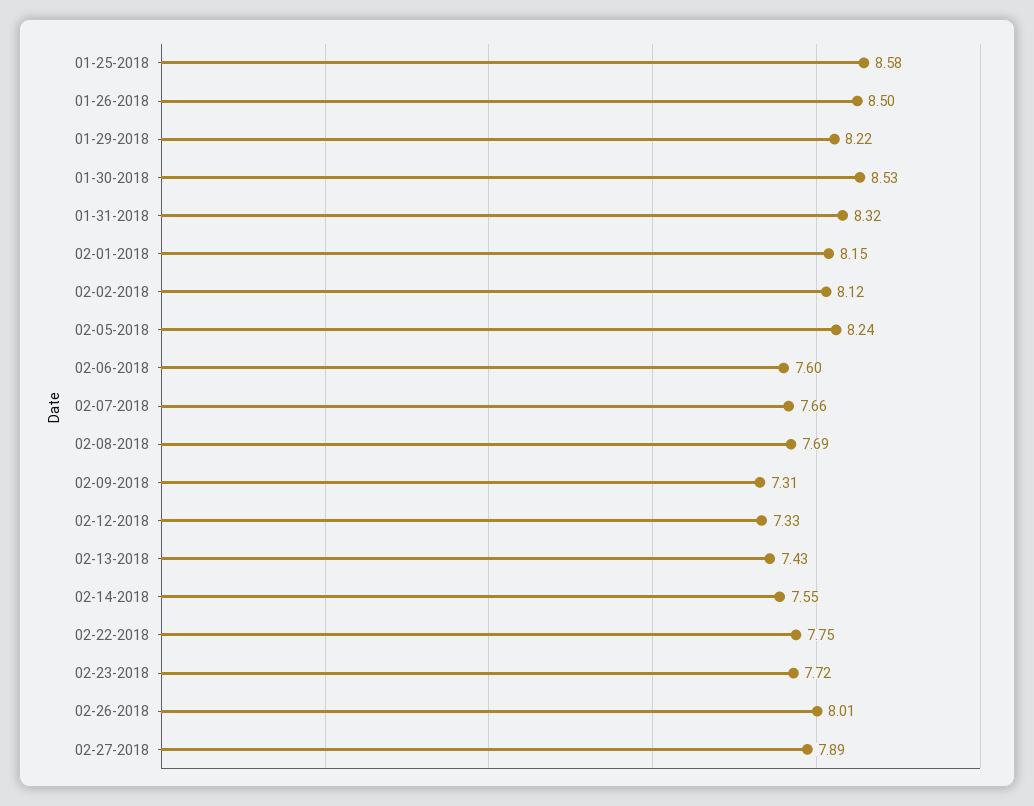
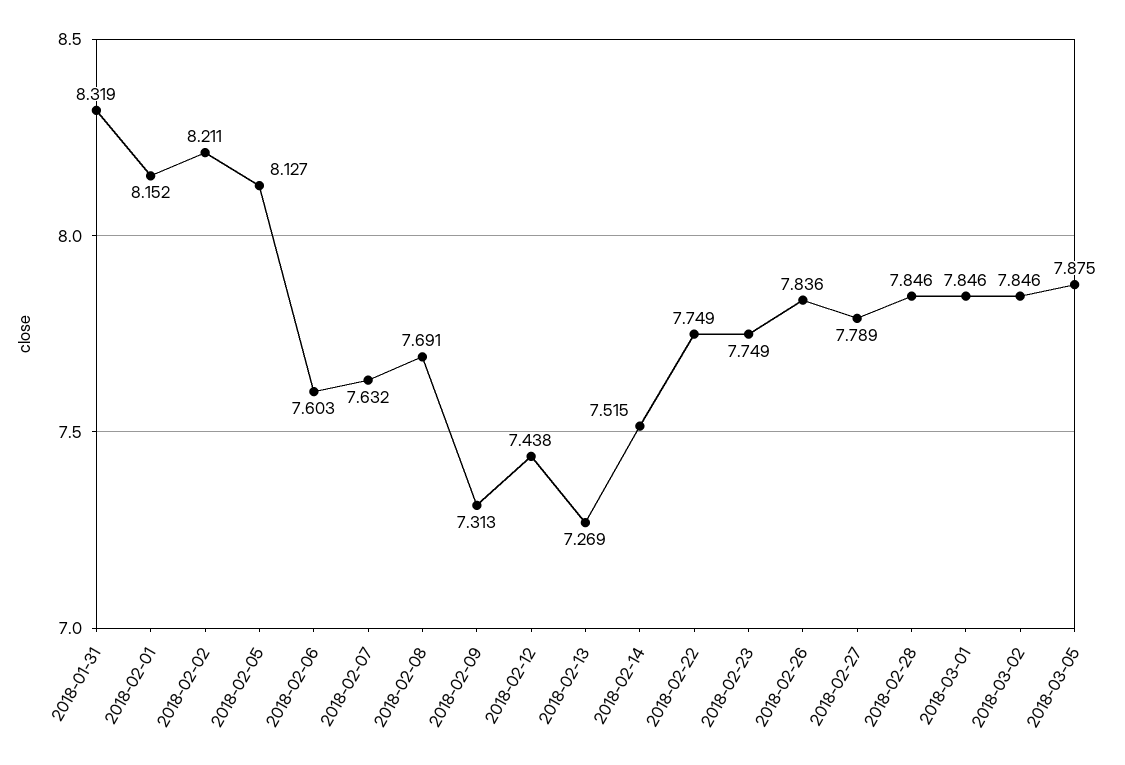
01-25-2018: 8.58 -> none
01-26-2018: 8.5 -> none
01-29-2018: 8.22 -> none
01-30-2018: 8.53 -> none
02-02-2018: 8.12 -> 8.211
02-05-2018: 8.24 -> 8.127
02-07-2018: 7.66 -> 7.632
02-12-2018: 7.33 -> 7.438
02-13-2018: 7.43 -> 7.269
02-14-2018: 7.55 -> 7.515
02-23-2018: 7.72 -> 7.749
02-26-2018: 8.01 -> 7.836
02-27-2018: 7.89 -> 7.789
2018-02-28: none -> 7.846
2018-03-01: none -> 7.846
2018-03-02: none -> 7.846
2018-03-05: none -> 7.875

